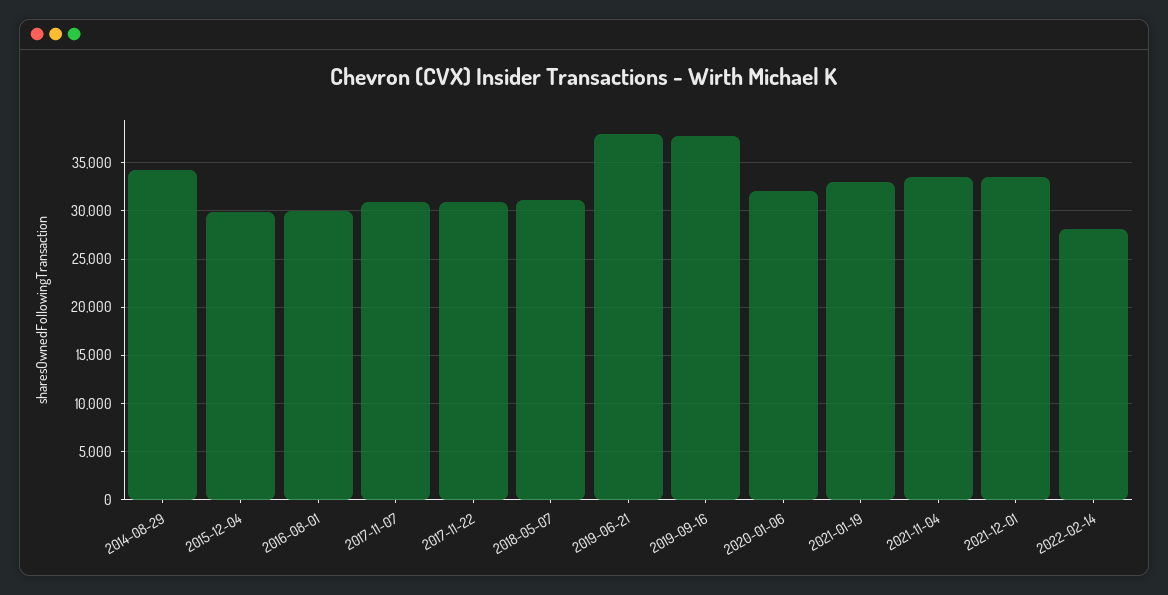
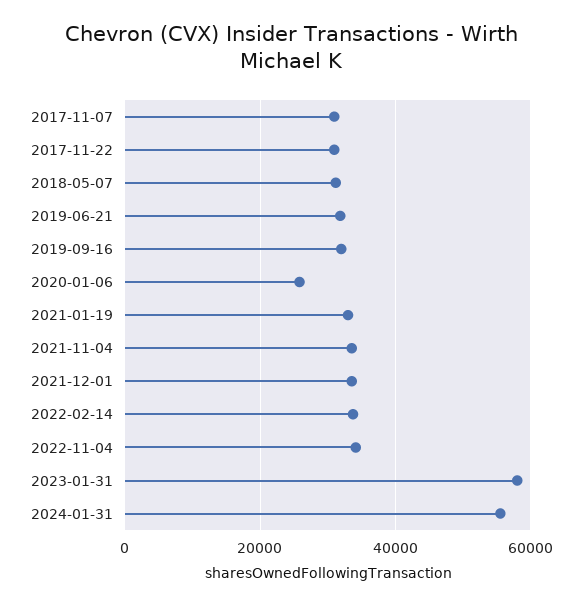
2014-08-29: 34000 -> none
2015-12-04: 30000 -> none
2016-08-01: 30000 -> none
2019-06-21: 38000 -> 32000
2019-09-16: 38000 -> 32000
2020-01-06: 32000 -> 26000
2022-02-14: 28000 -> 34000
2022-11-04: none -> 34000
2023-01-31: none -> 58000
2024-01-31: none -> 56000

